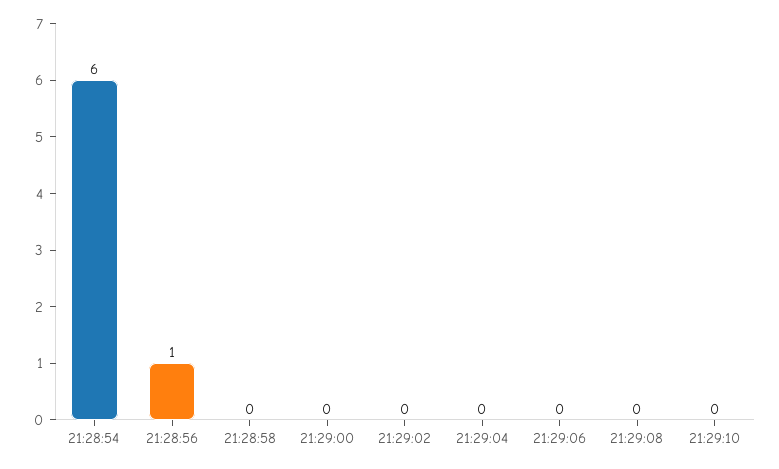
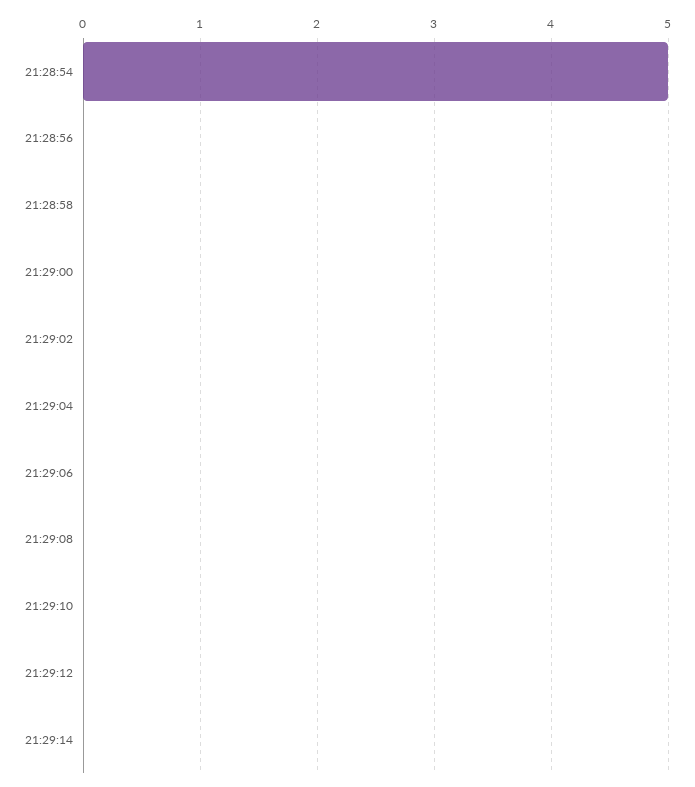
21:28:54: 6 -> 5
21:28:56: 1 -> 0
21:29:12: none -> 0
21:29:14: none -> 0

